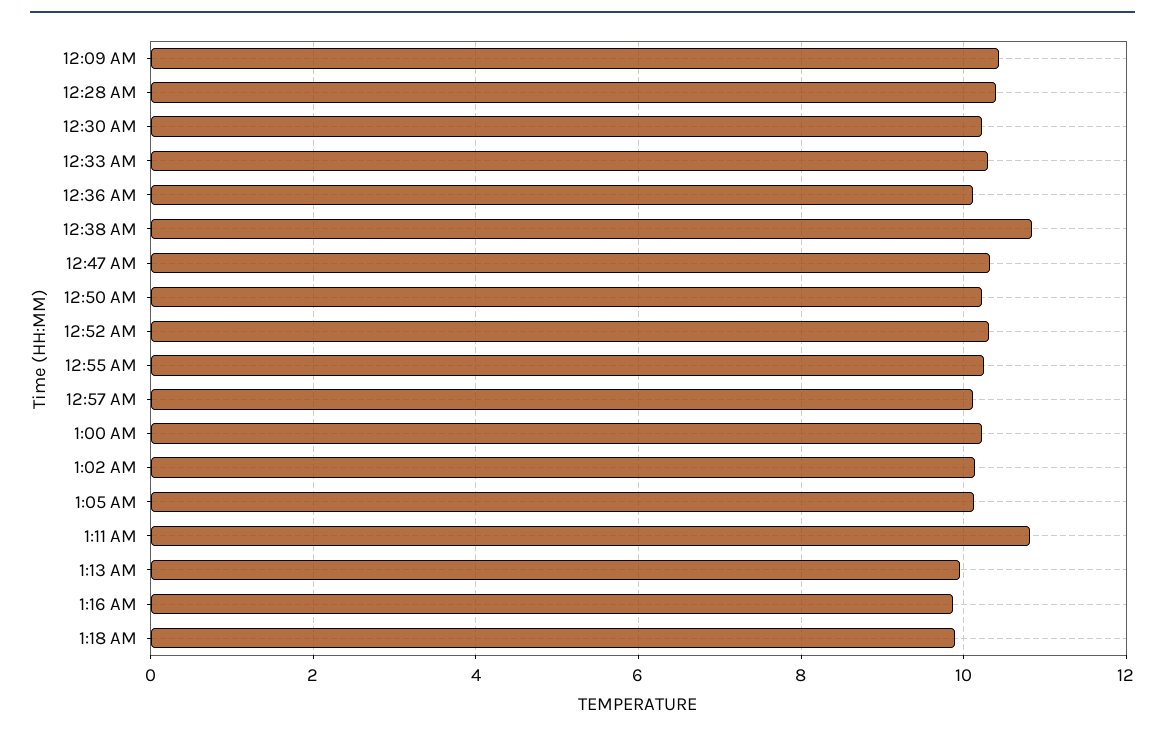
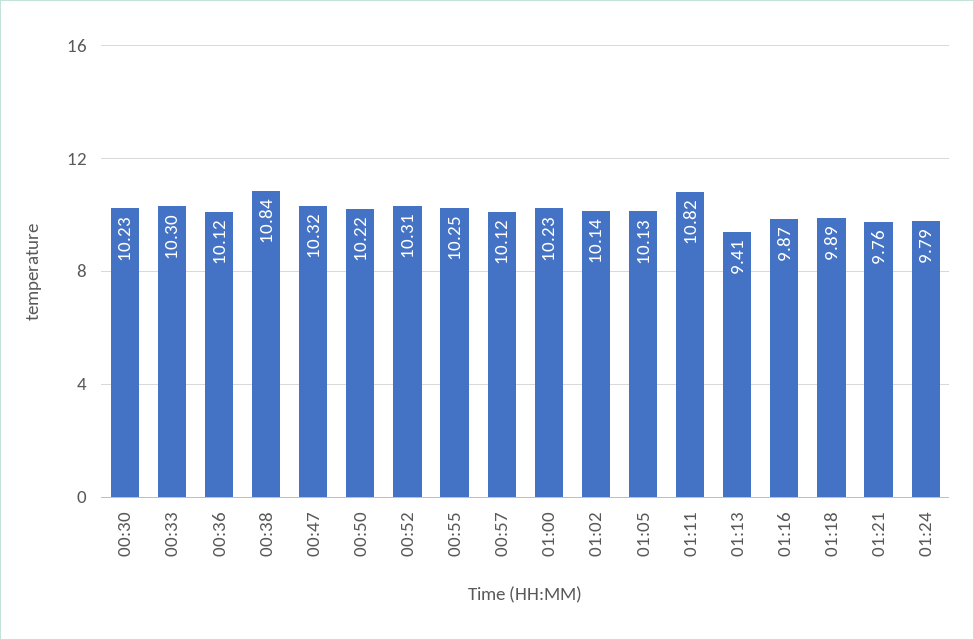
12:09 AM: 10.4 -> none
12:28 AM: 10.4 -> none
1:13 AM: 10 -> 9.41
01:21: none -> 9.76
01:24: none -> 9.79

